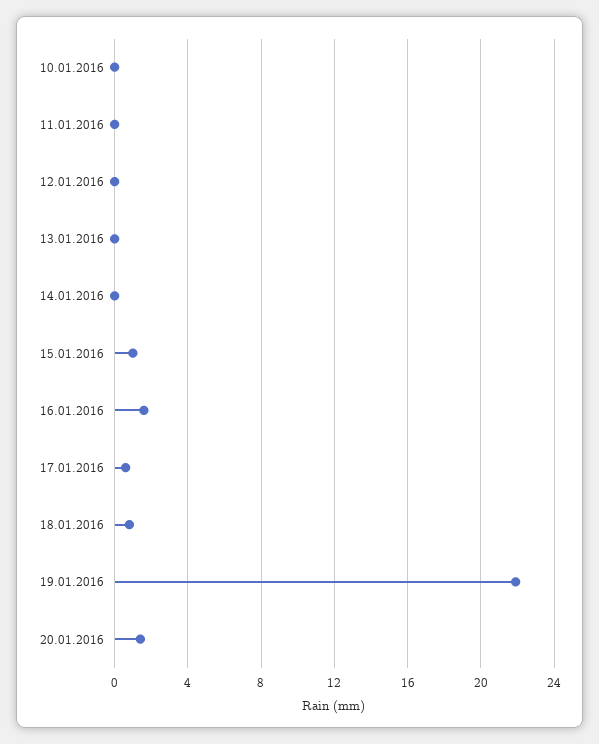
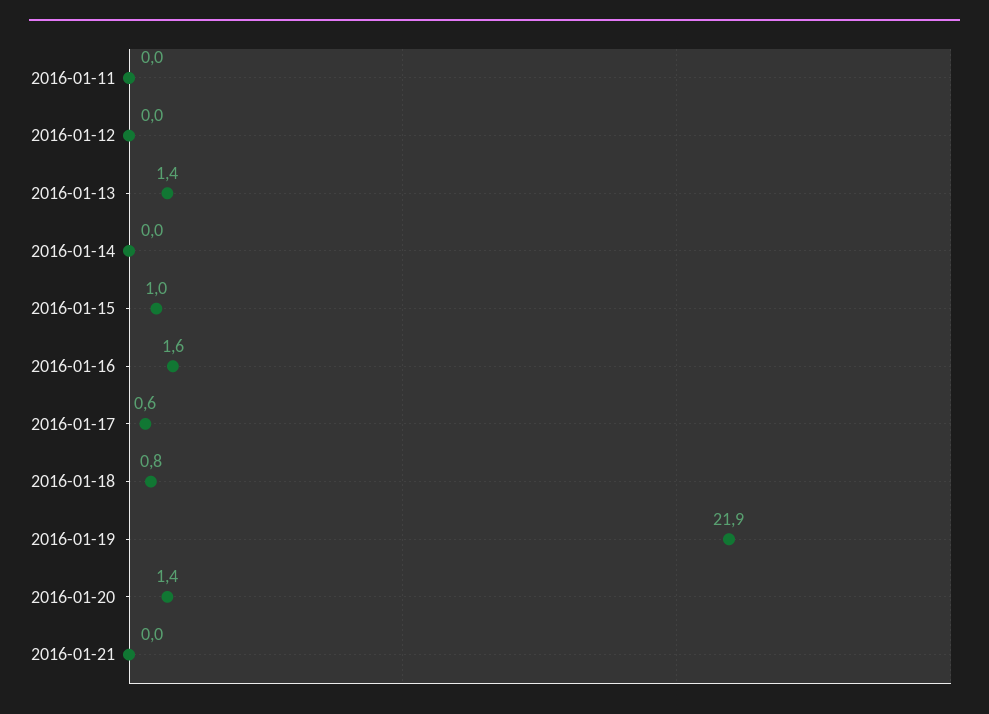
10.01.2016: 0 -> none
13.01.2016: 0 -> 1.4
2016-01-21: none -> 0

